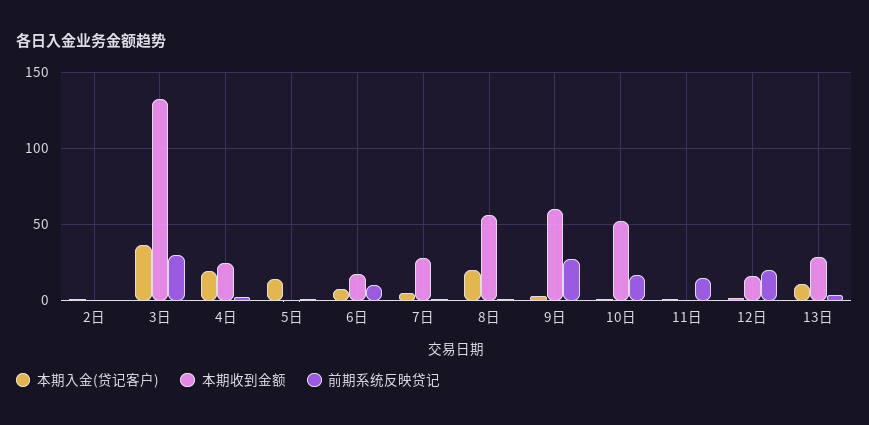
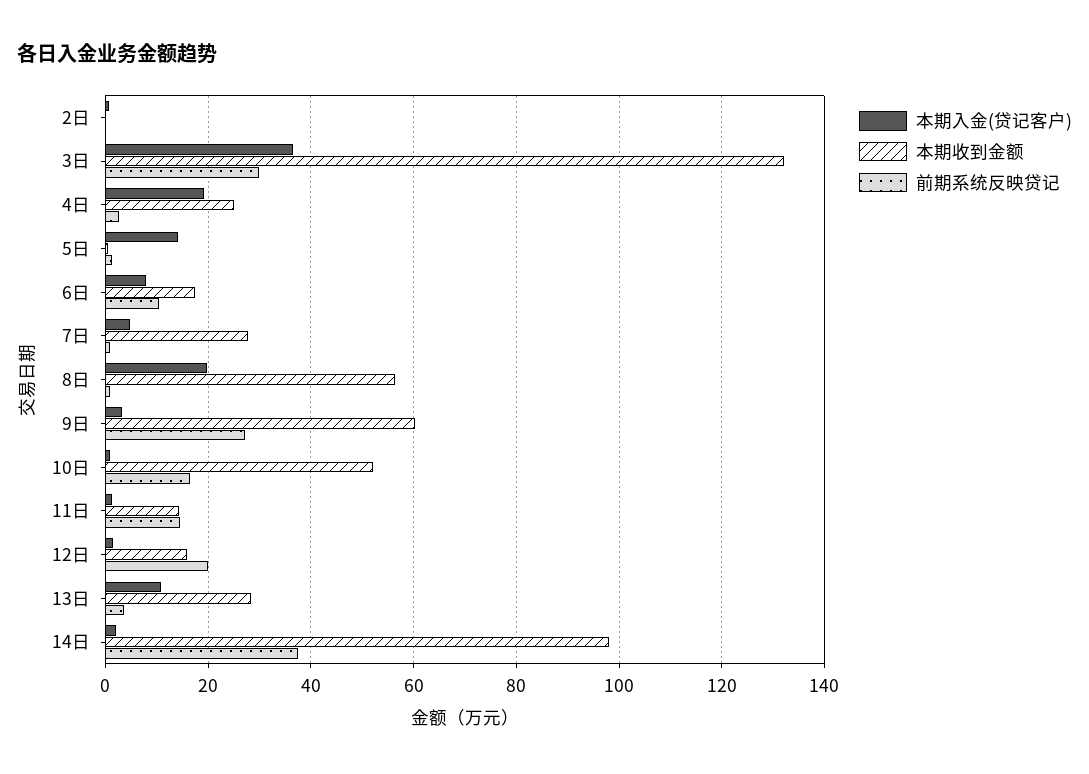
本期收到金额, 11日: 0 -> 14
本期入金(贷记客户), 14日: none -> 2
本期收到金额, 14日: none -> 98
前期系统反映贷记, 14日: none -> 38

